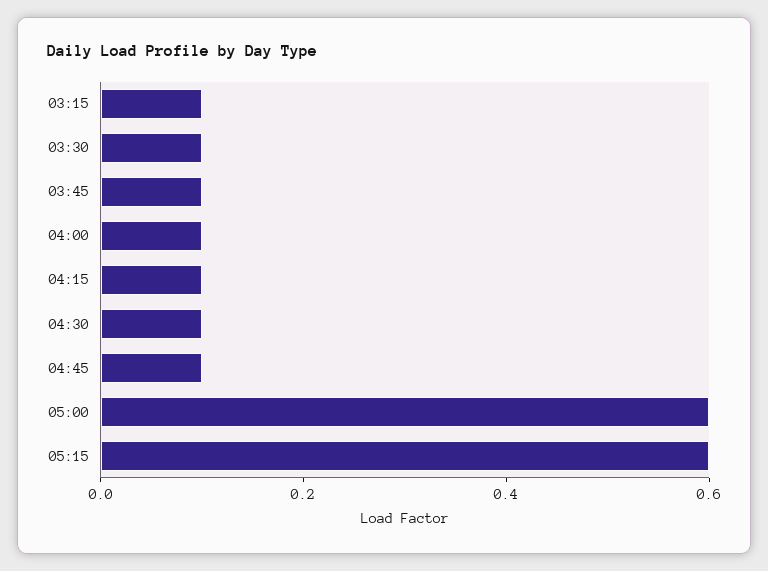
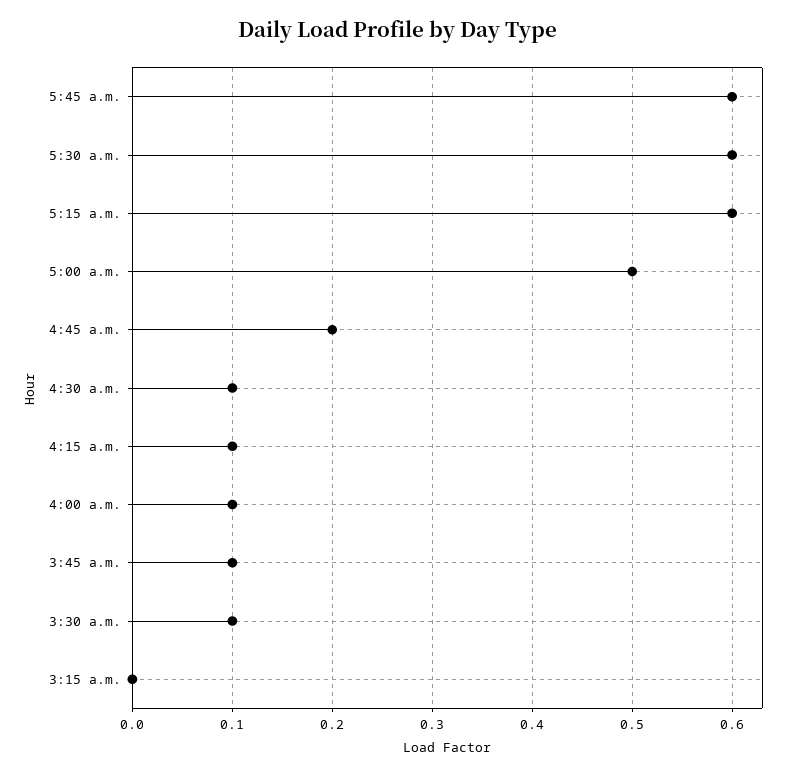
03:15: 0.1 -> 0
04:45: 0.1 -> 0.2
05:00: 0.6 -> 0.5
5:45 a.m.: none -> 0.6
5:30 a.m.: none -> 0.6

